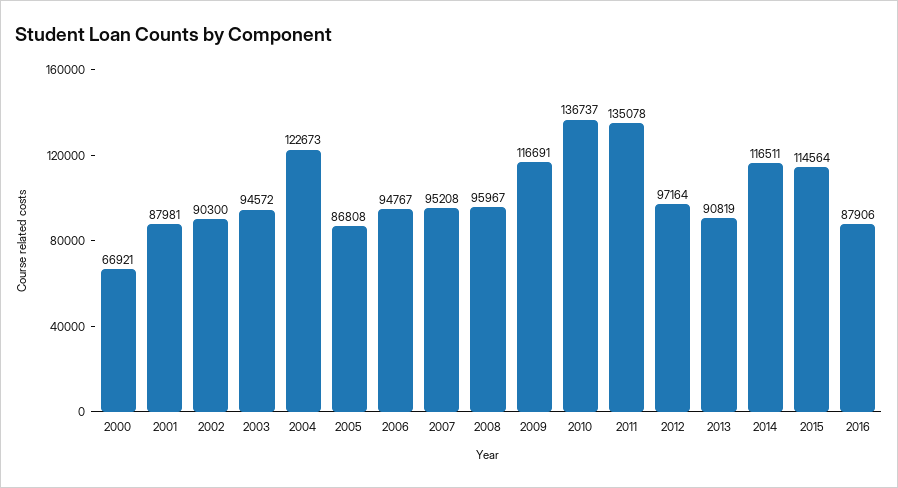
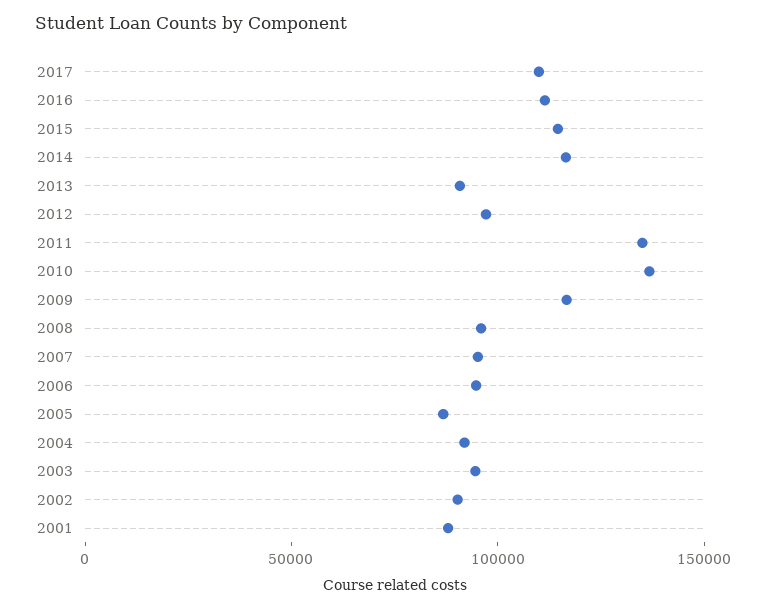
2000: 66921 -> none
2004: 122673 -> 90000
2016: 87906 -> 110000
2017: none -> 110000

